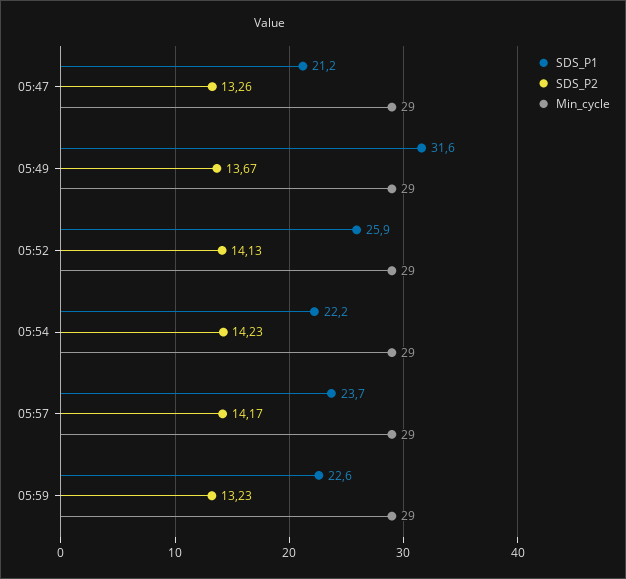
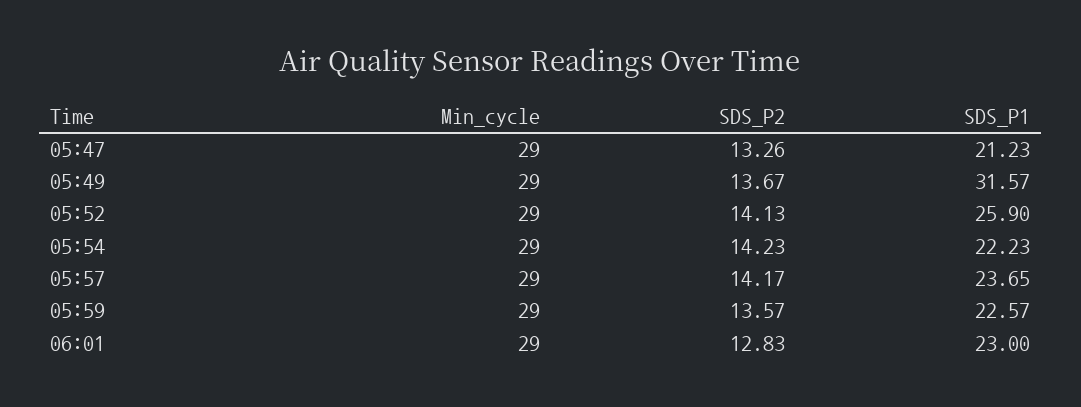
SDS_P2, 05:59: 13.23 -> 13.57
Min_cycle, 06:01: none -> 29
SDS_P2, 06:01: none -> 12.83
SDS_P1, 06:01: none -> 23

